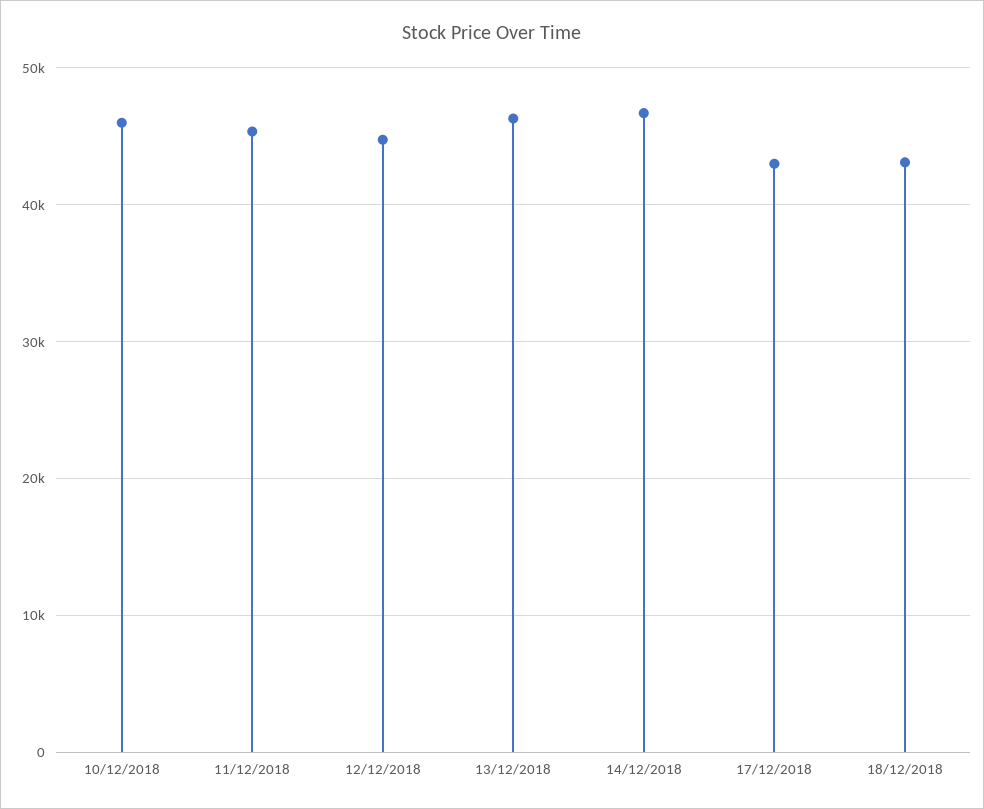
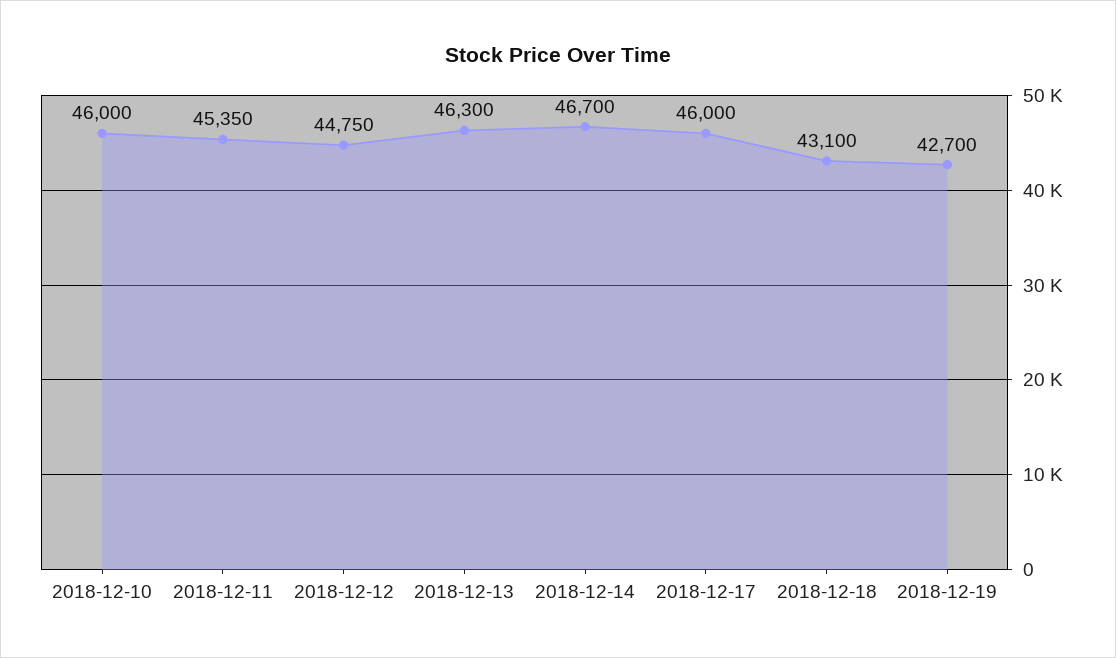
17/12/2018: 43000 -> 46000
2018-12-19: none -> 42700

